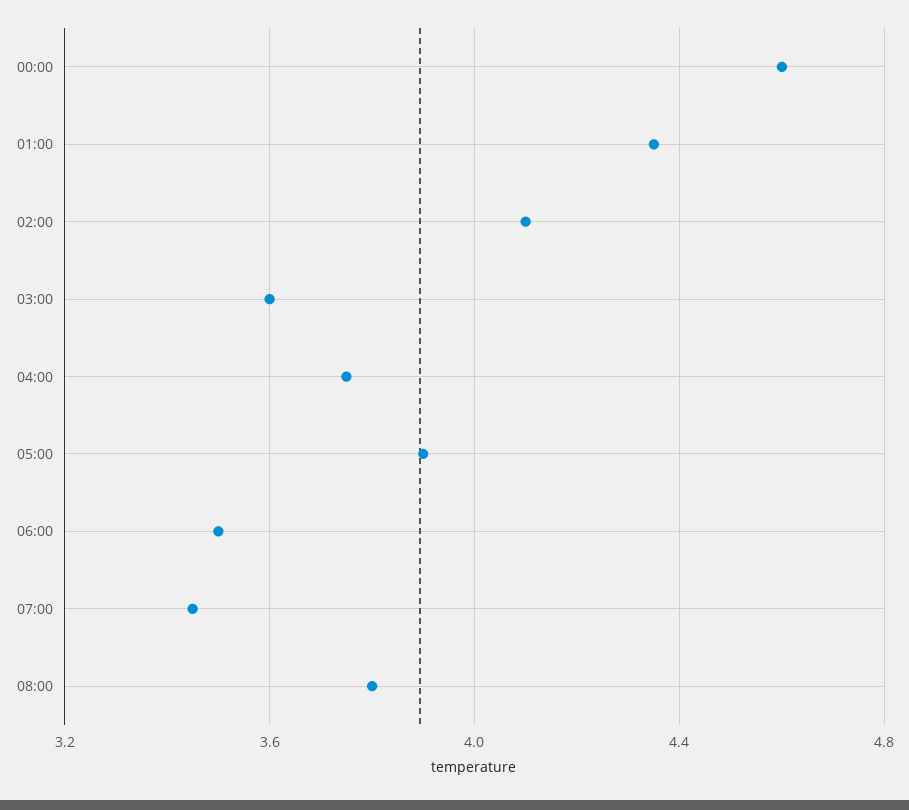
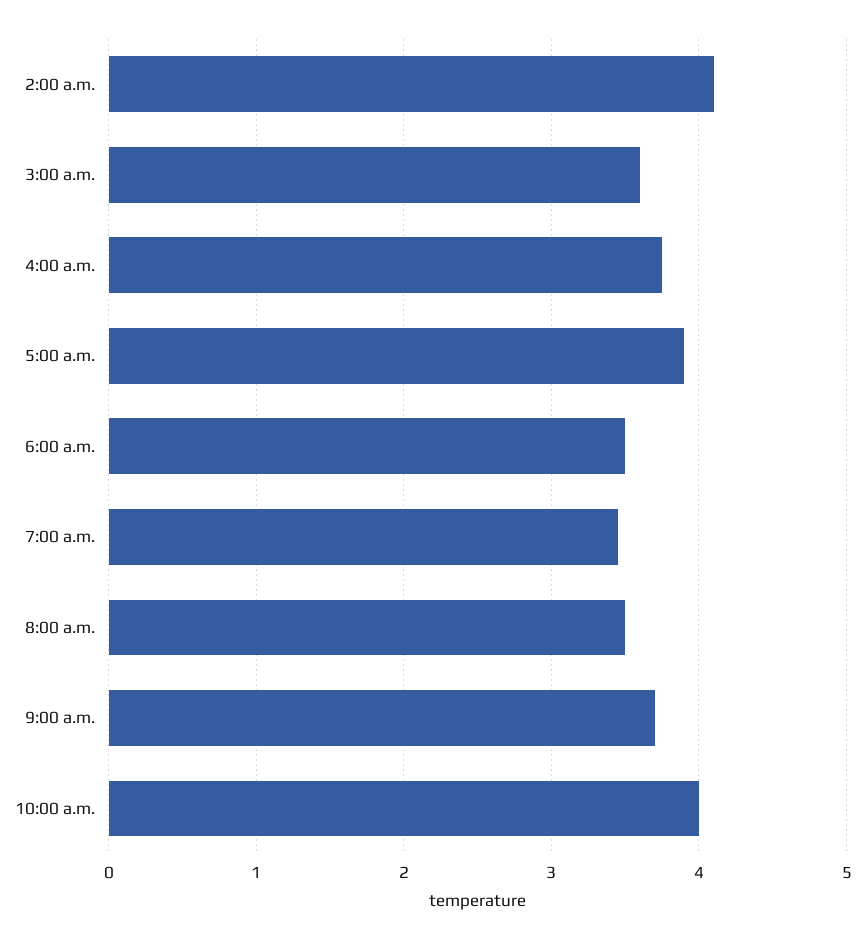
00:00: 4.6 -> none
01:00: 4.35 -> none
08:00: 3.8 -> 3.5
9:00 a.m.: none -> 3.7
10:00 a.m.: none -> 4

